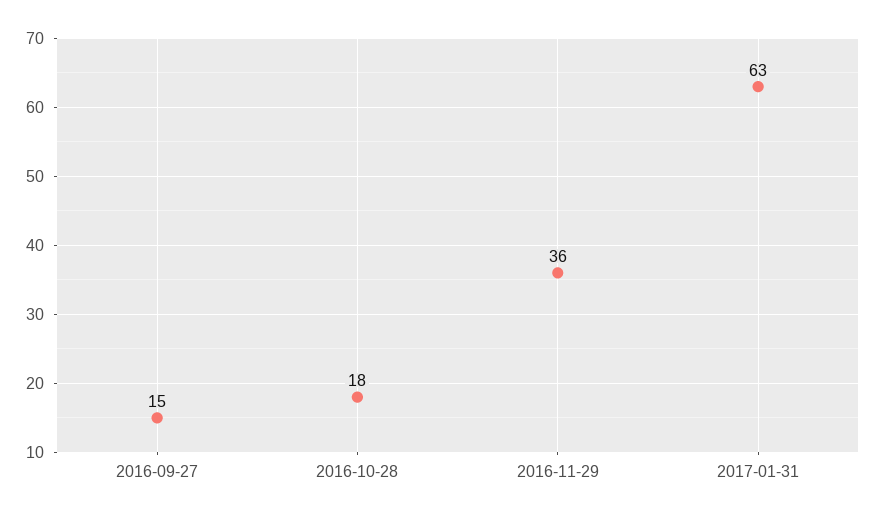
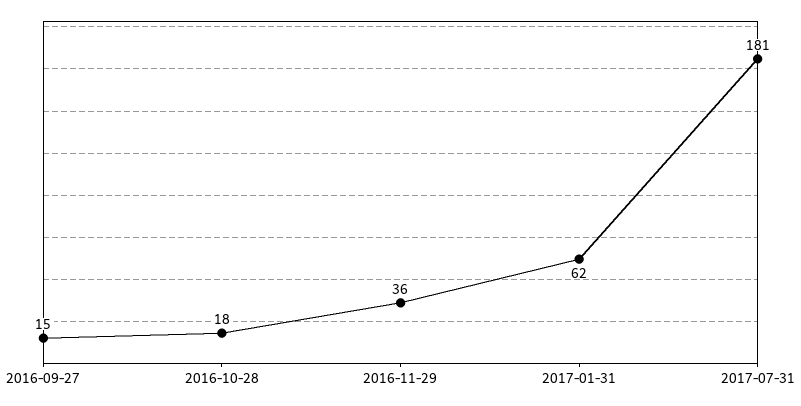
2017-01-31: 63 -> 62
2017-07-31: none -> 181

